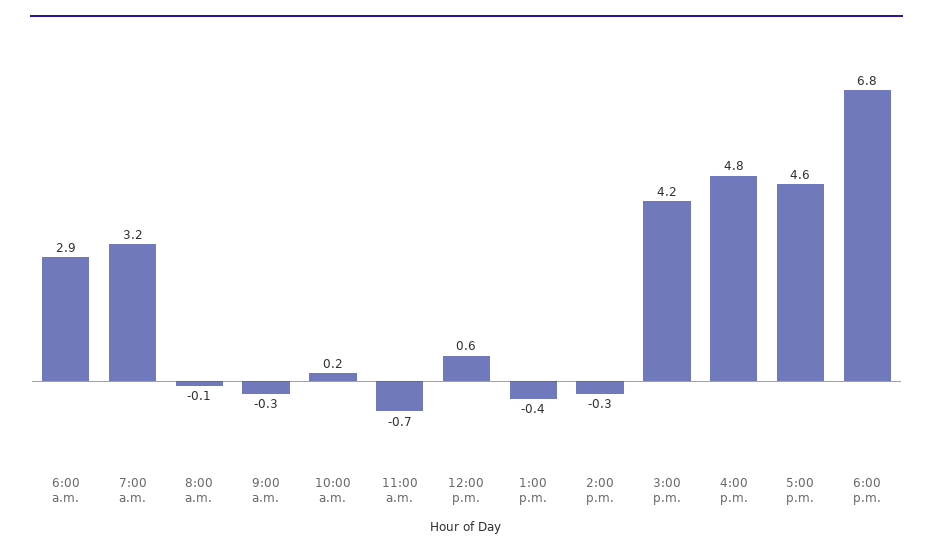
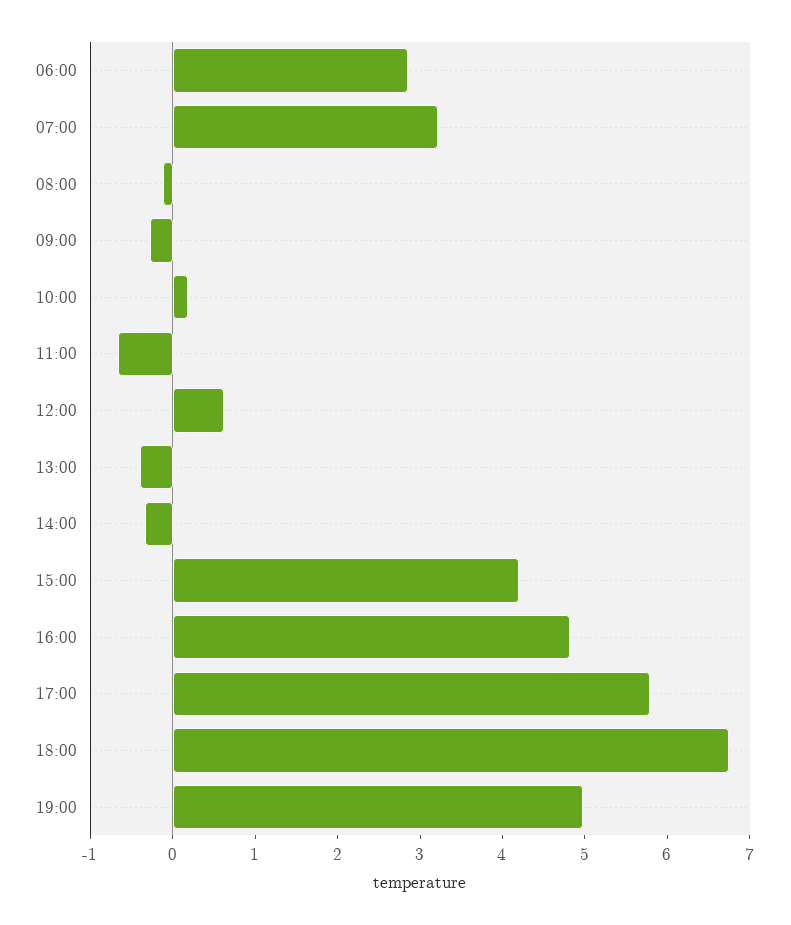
5:00 p.m.: 4.6 -> 5.8
19:00: none -> 5

